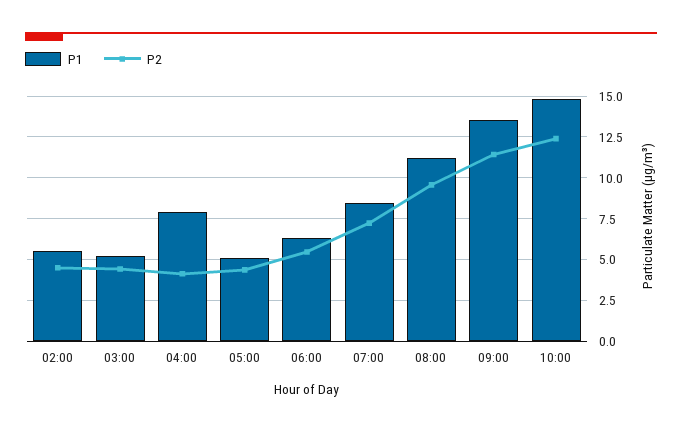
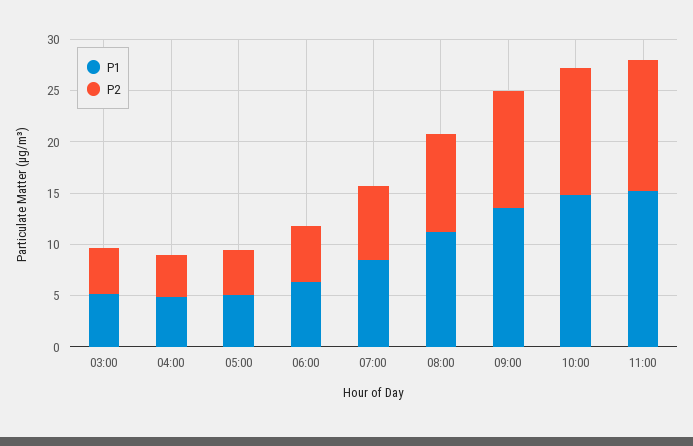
P1, 02:00: 5.5 -> none
P2, 02:00: 4.5 -> none
P1, 04:00: 8 -> 5
P1, 11:00: none -> 15
P2, 11:00: none -> 13

